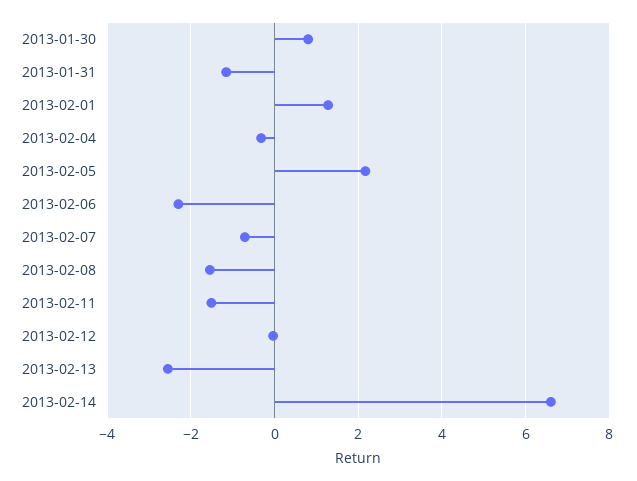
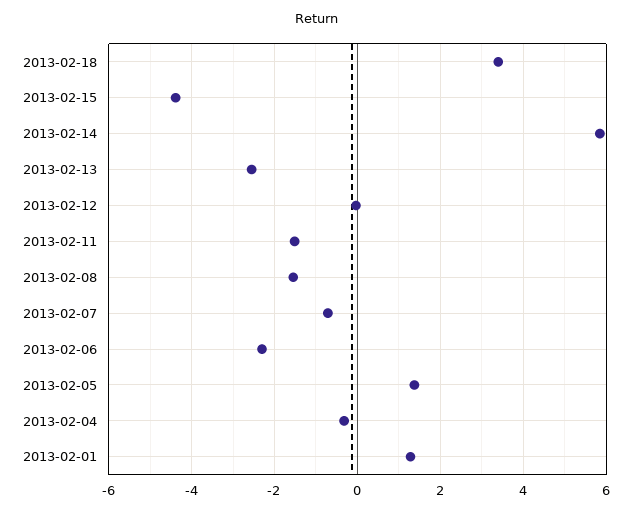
2013-01-30: 0.8 -> none
2013-01-31: -1.2 -> none
2013-02-05: 2.2 -> 1.4
2013-02-14: 6.6 -> 5.8
2013-02-18: none -> 3.4
2013-02-15: none -> -4.4

